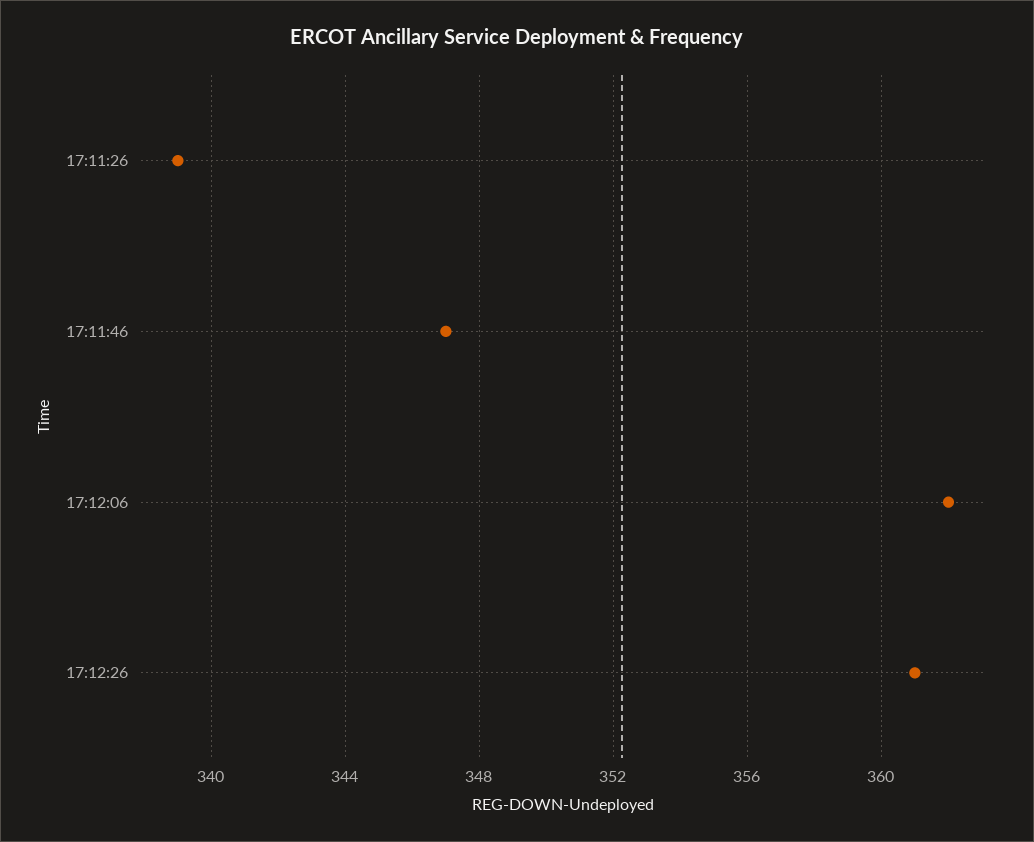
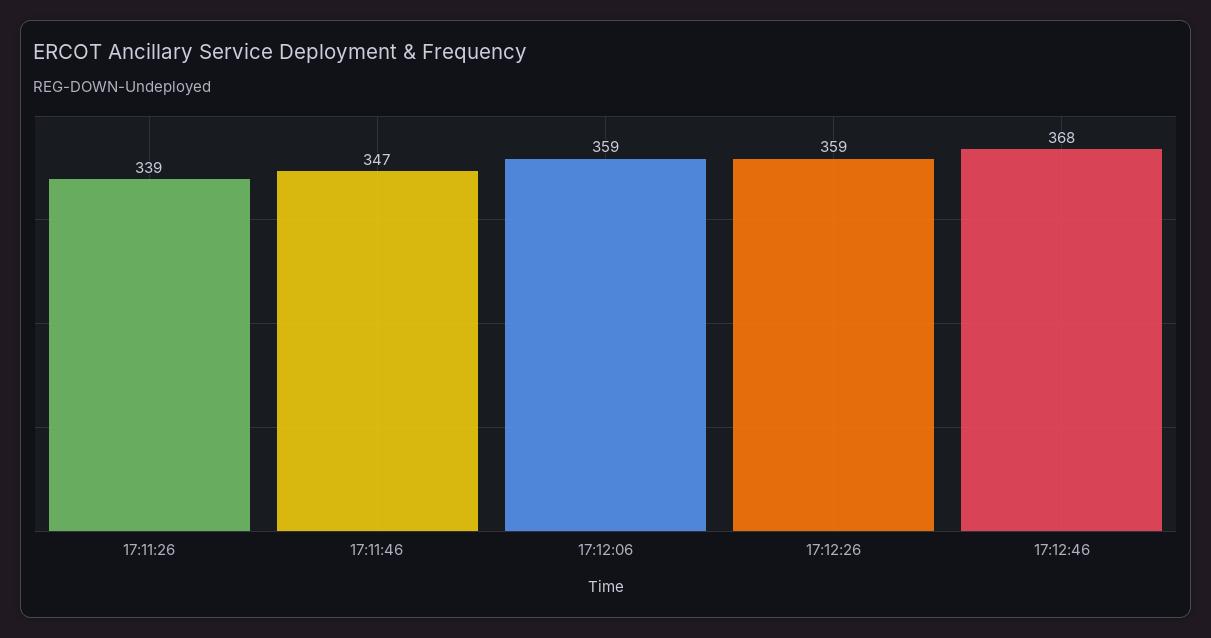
17:12:06: 362 -> 359
17:12:26: 361 -> 359
17:12:46: none -> 368

